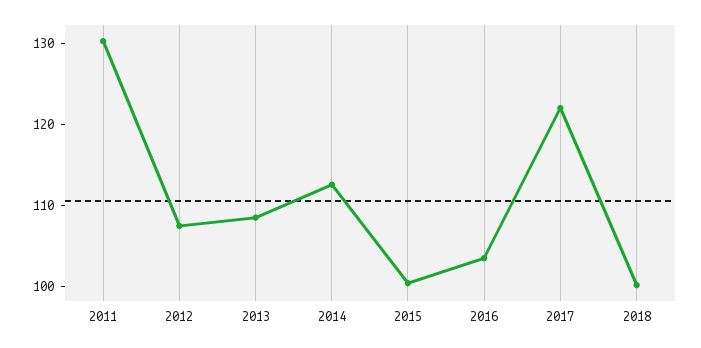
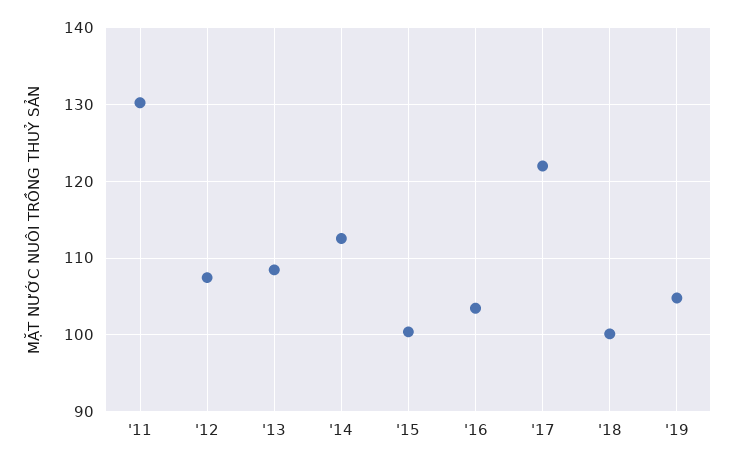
'19: none -> 105

